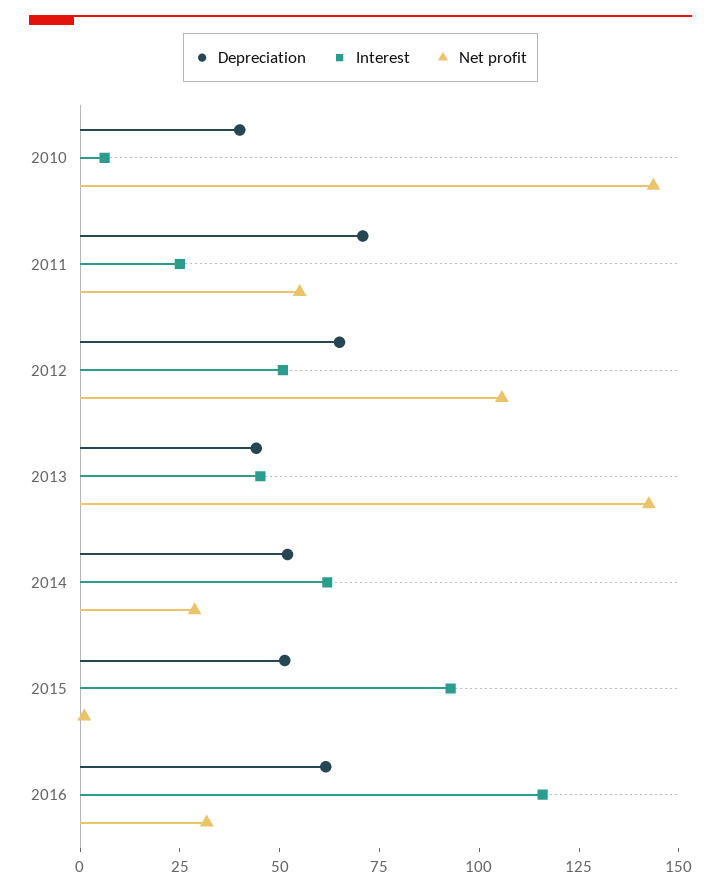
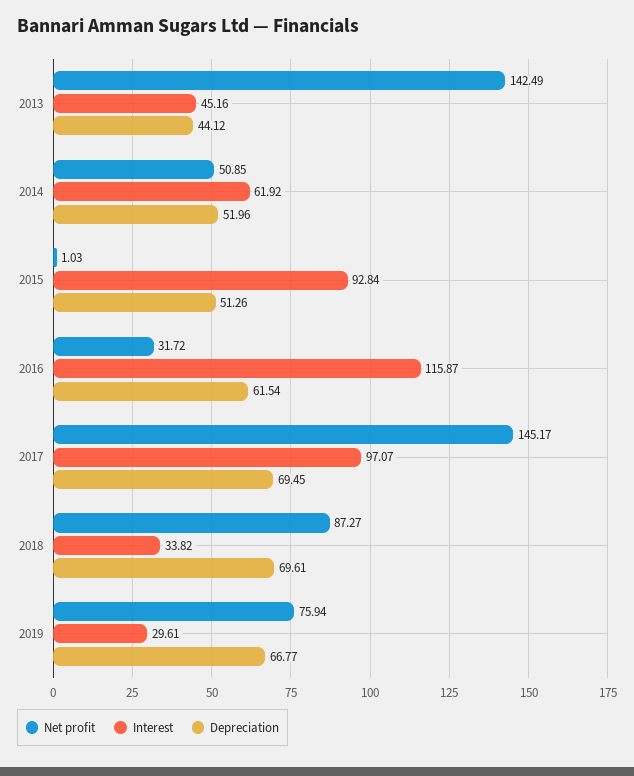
Depreciation, 2010: 40 -> none
Interest, 2010: 5 -> none
Net profit, 2010: 145 -> none
Depreciation, 2011: 70 -> none
Interest, 2011: 25 -> none
Net profit, 2011: 55 -> none
Depreciation, 2012: 65 -> none
Interest, 2012: 50 -> none
Net profit, 2012: 105 -> none
Net profit, 2014: 30 -> 50.85
Net profit, 2017: none -> 145.17
Interest, 2017: none -> 97.07
Depreciation, 2017: none -> 69.45
Net profit, 2018: none -> 87.27
Interest, 2018: none -> 33.82
Depreciation, 2018: none -> 69.61
Net profit, 2019: none -> 75.94
Interest, 2019: none -> 29.61
Depreciation, 2019: none -> 66.77

